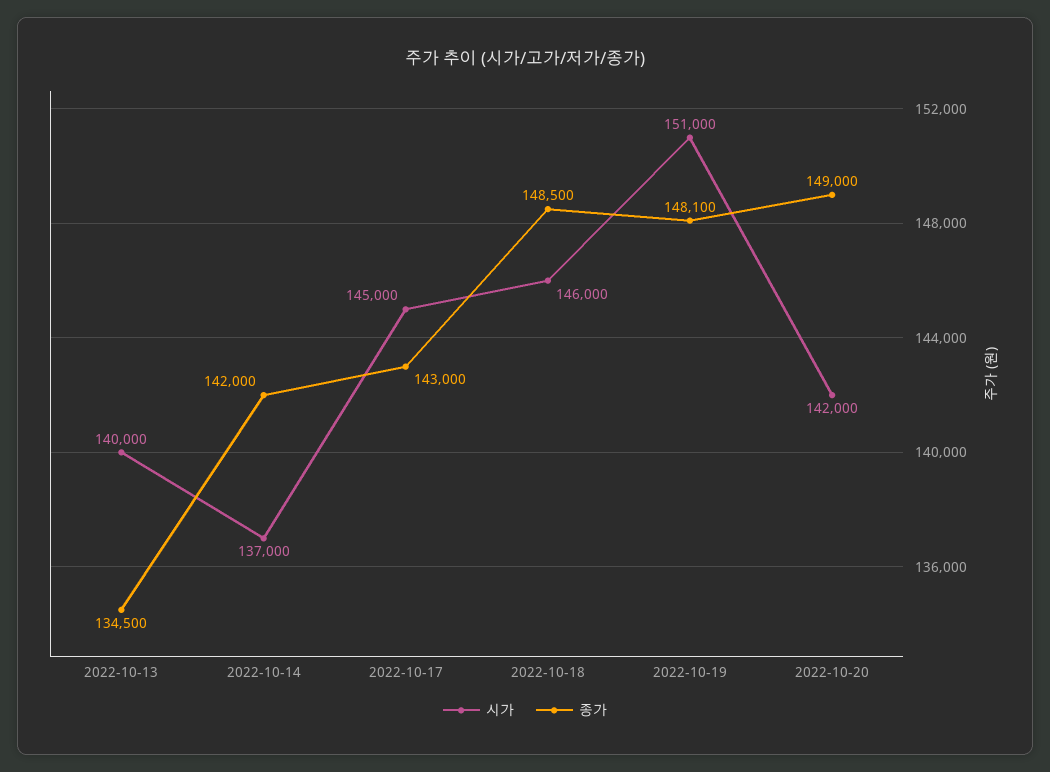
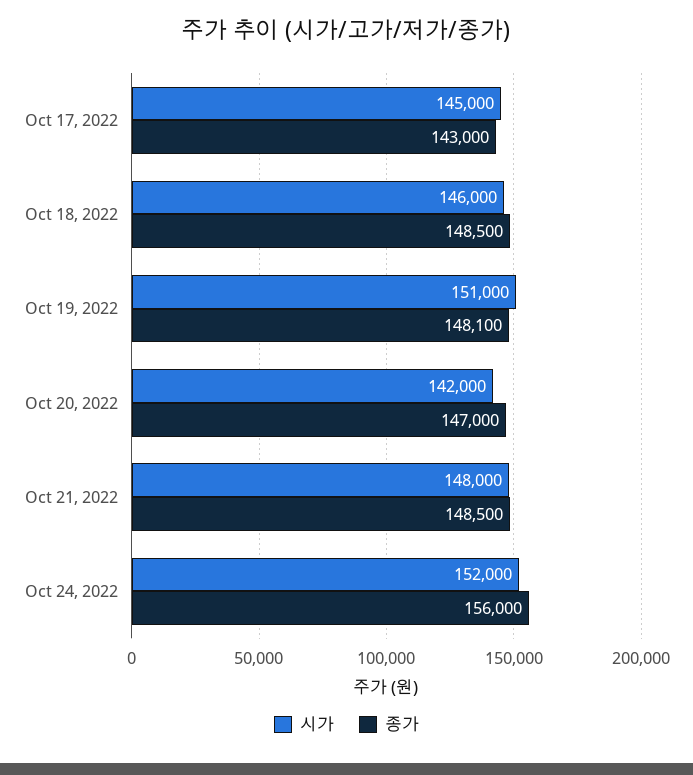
시가, 2022-10-13: 140000 -> none
종가, 2022-10-13: 134500 -> none
시가, 2022-10-14: 137000 -> none
종가, 2022-10-14: 142000 -> none
종가, 2022-10-20: 149000 -> 147000
시가, Oct 21, 2022: none -> 148000
종가, Oct 21, 2022: none -> 148500
시가, Oct 24, 2022: none -> 152000
종가, Oct 24, 2022: none -> 156000

